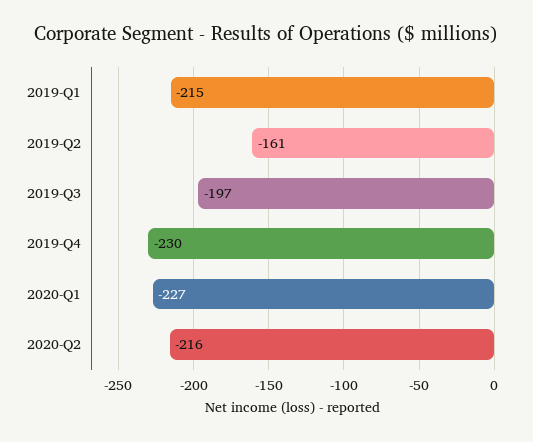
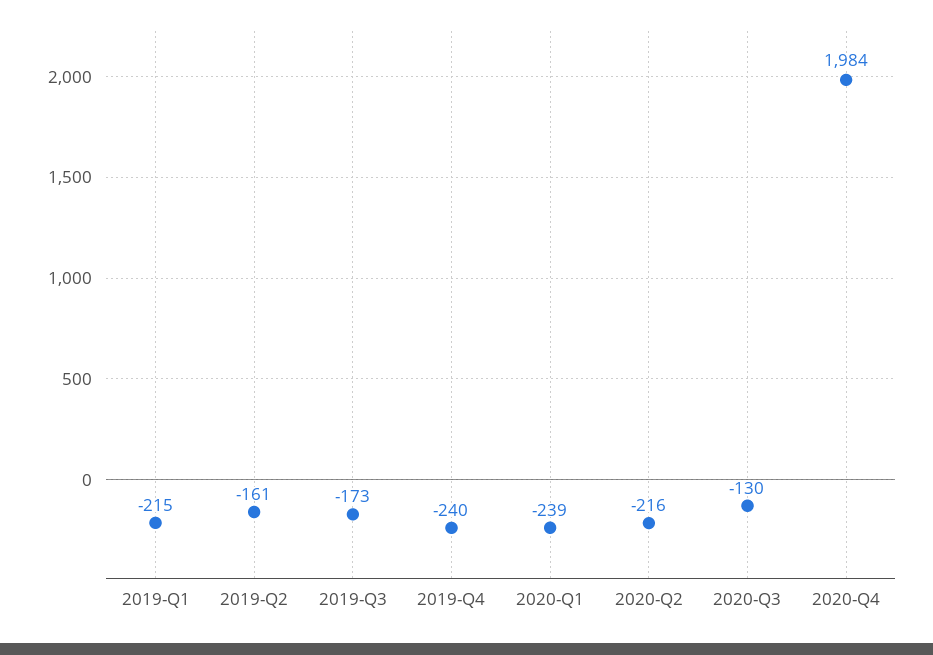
2019-Q3: -197 -> -173
2019-Q4: -230 -> -240
2020-Q1: -227 -> -239
2020-Q3: none -> -130
2020-Q4: none -> 1984

